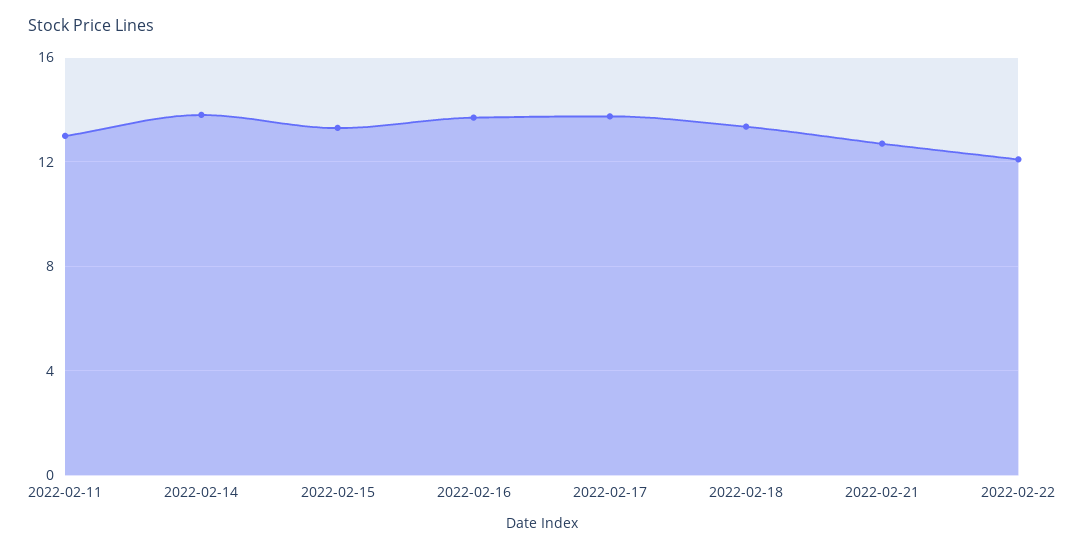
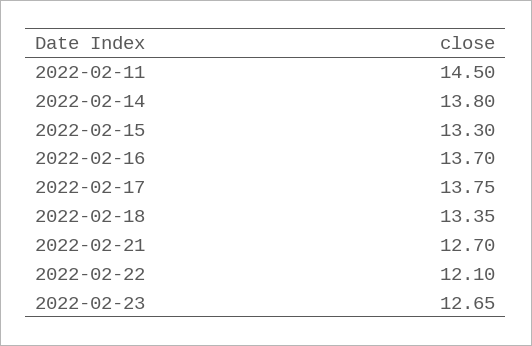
2022-02-11: 13 -> 14.5
2022-02-23: none -> 12.65

